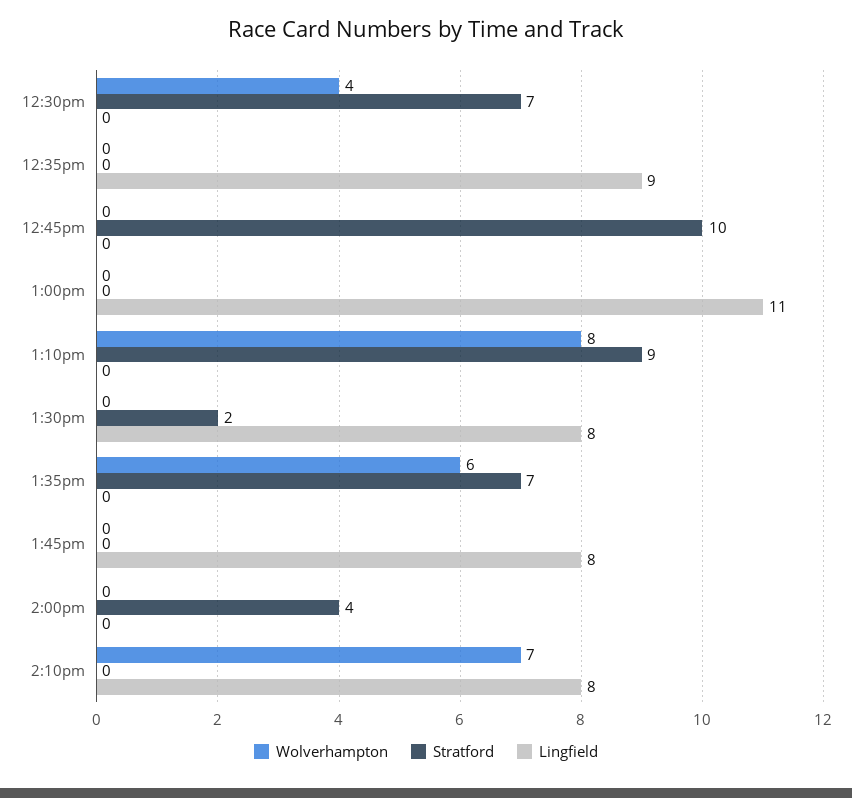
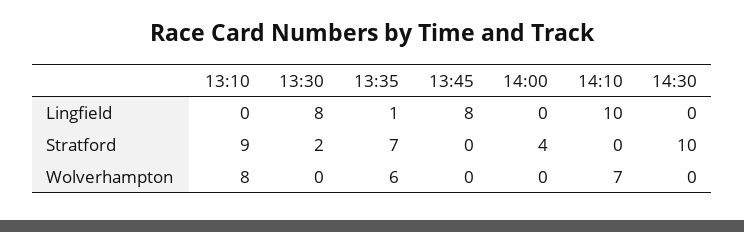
Wolverhampton, 12:30pm: 4 -> none
Stratford, 12:30pm: 7 -> none
Lingfield, 12:30pm: 0 -> none
Wolverhampton, 12:35pm: 0 -> none
Stratford, 12:35pm: 0 -> none
Lingfield, 12:35pm: 9 -> none
Wolverhampton, 12:45pm: 0 -> none
Stratford, 12:45pm: 10 -> none
Lingfield, 12:45pm: 0 -> none
Wolverhampton, 1:00pm: 0 -> none
Stratford, 1:00pm: 0 -> none
Lingfield, 1:00pm: 11 -> none
Lingfield, 1:35pm: 0 -> 1
Lingfield, 2:10pm: 8 -> 10
Lingfield, 14:30: none -> 0
Stratford, 14:30: none -> 10
Wolverhampton, 14:30: none -> 0

